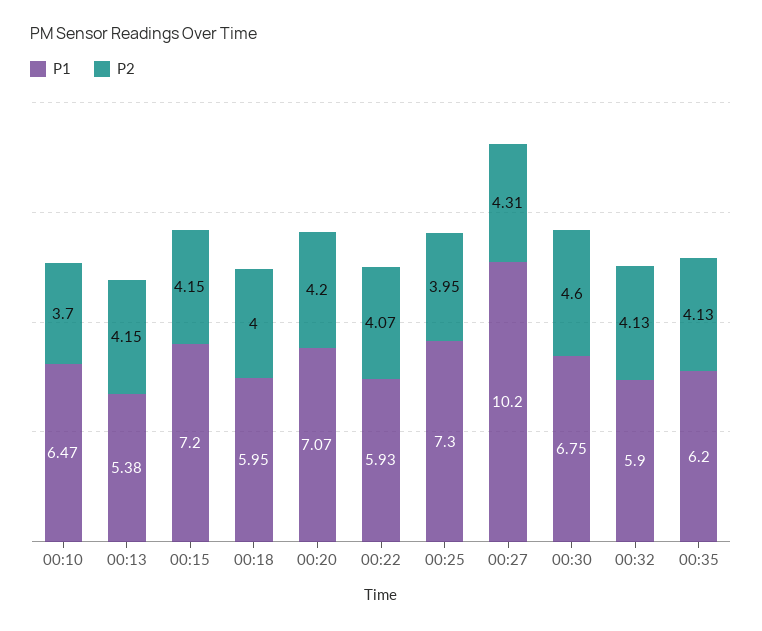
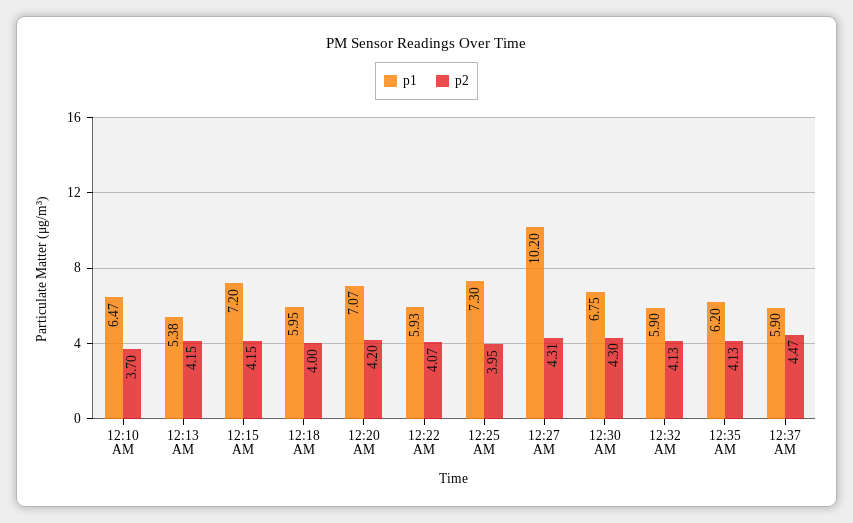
P2, 00:30: 4.6 -> 4.3
P1, 12:37 AM: none -> 5.9
P2, 12:37 AM: none -> 4.47

